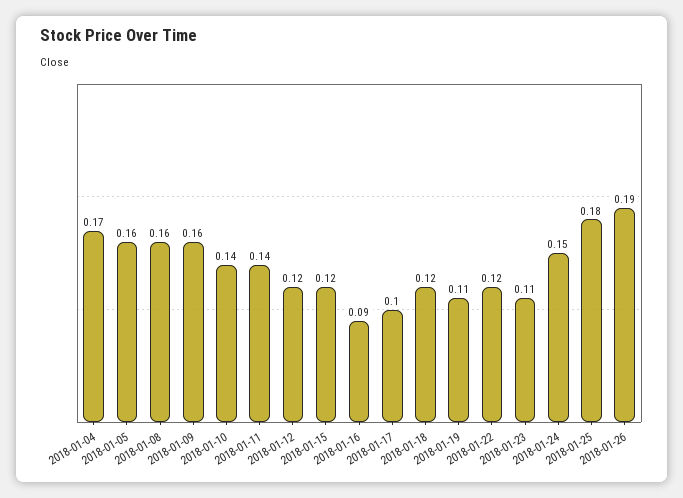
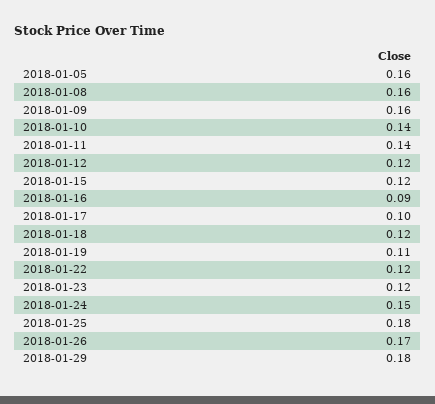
2018-01-04: 0.17 -> none
2018-01-23: 0.11 -> 0.12
2018-01-26: 0.19 -> 0.17
2018-01-29: none -> 0.18

